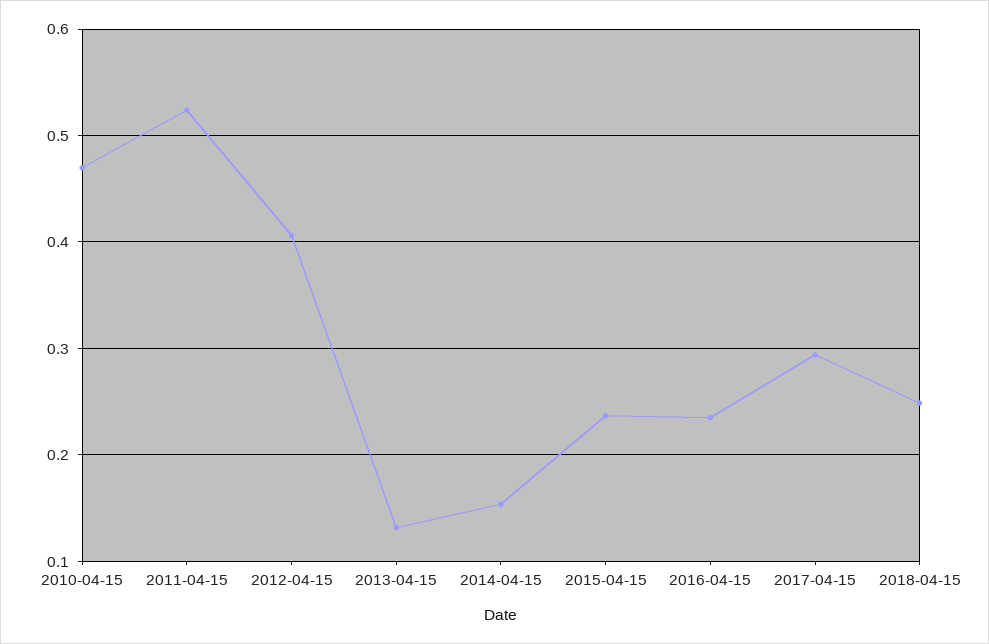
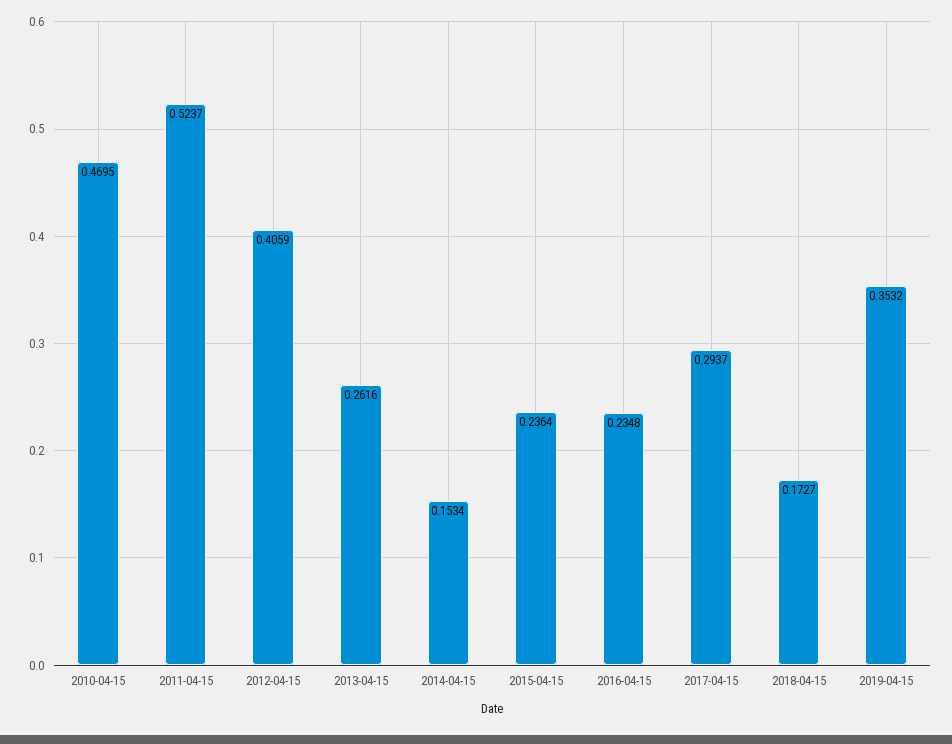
2013-04-15: 0.13 -> 0.2616
2018-04-15: 0.25 -> 0.1727
2019-04-15: none -> 0.3532

